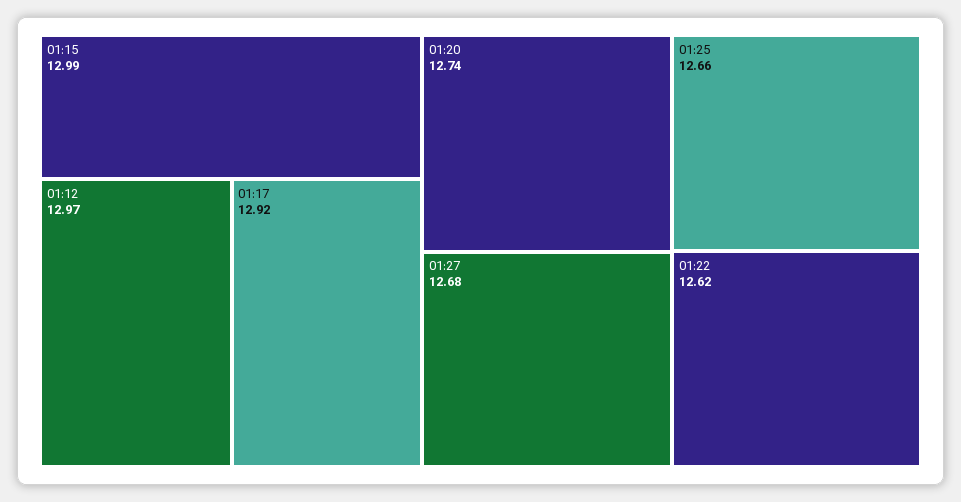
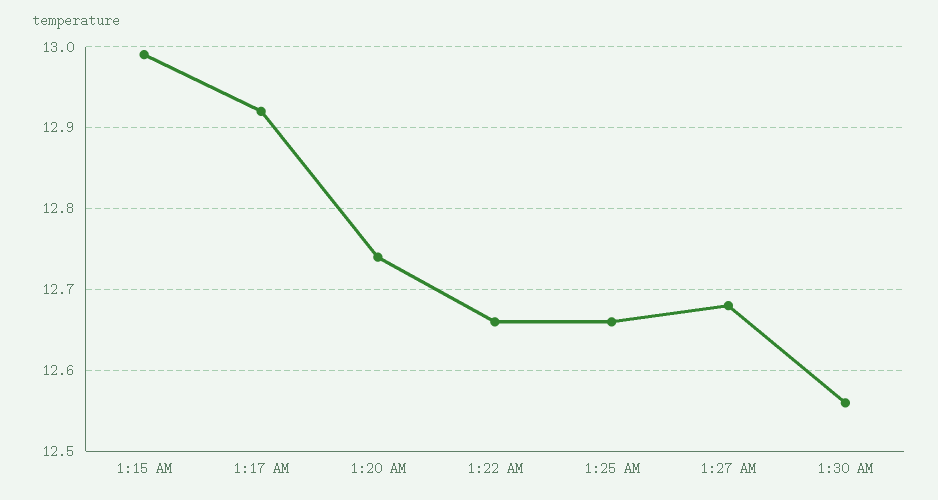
01:12: 12.97 -> none
01:22: 12.62 -> 12.66
1:30 AM: none -> 12.56

